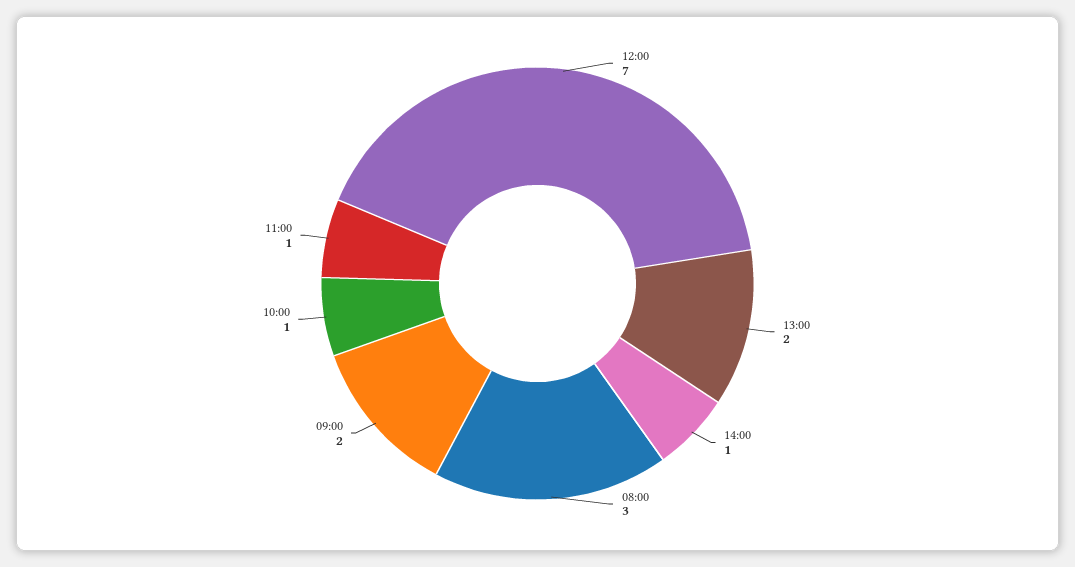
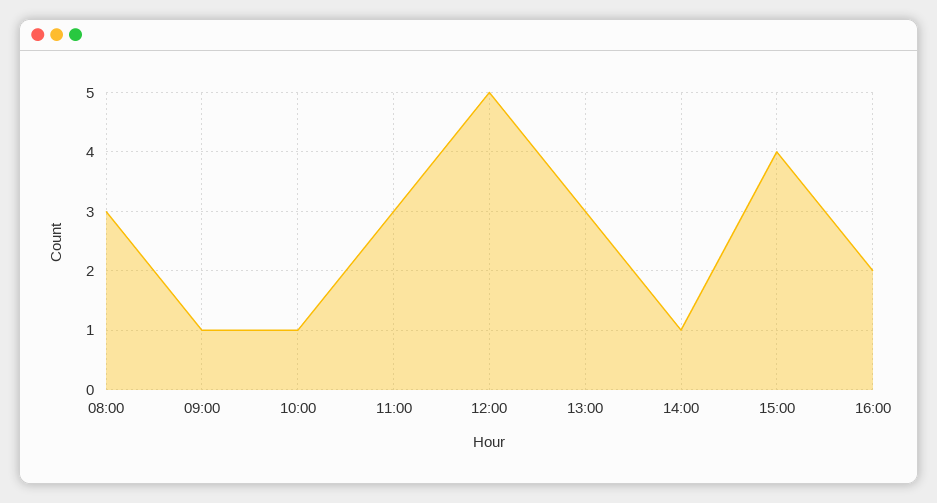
12:00: 7 -> 5
13:00: 2 -> 3
09:00: 2 -> 1
11:00: 1 -> 3
15:00: none -> 4
16:00: none -> 2

